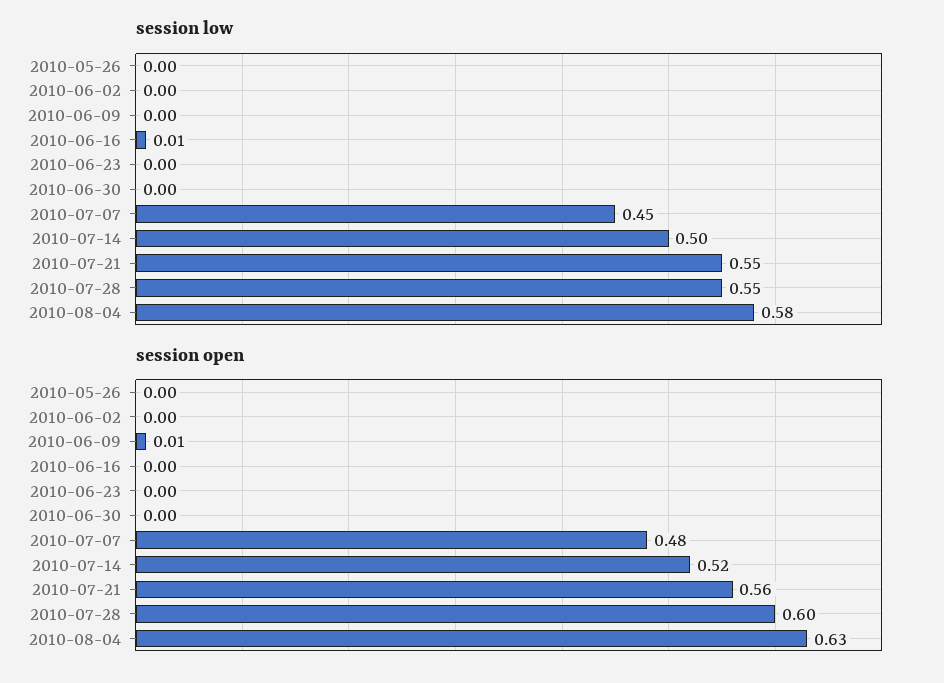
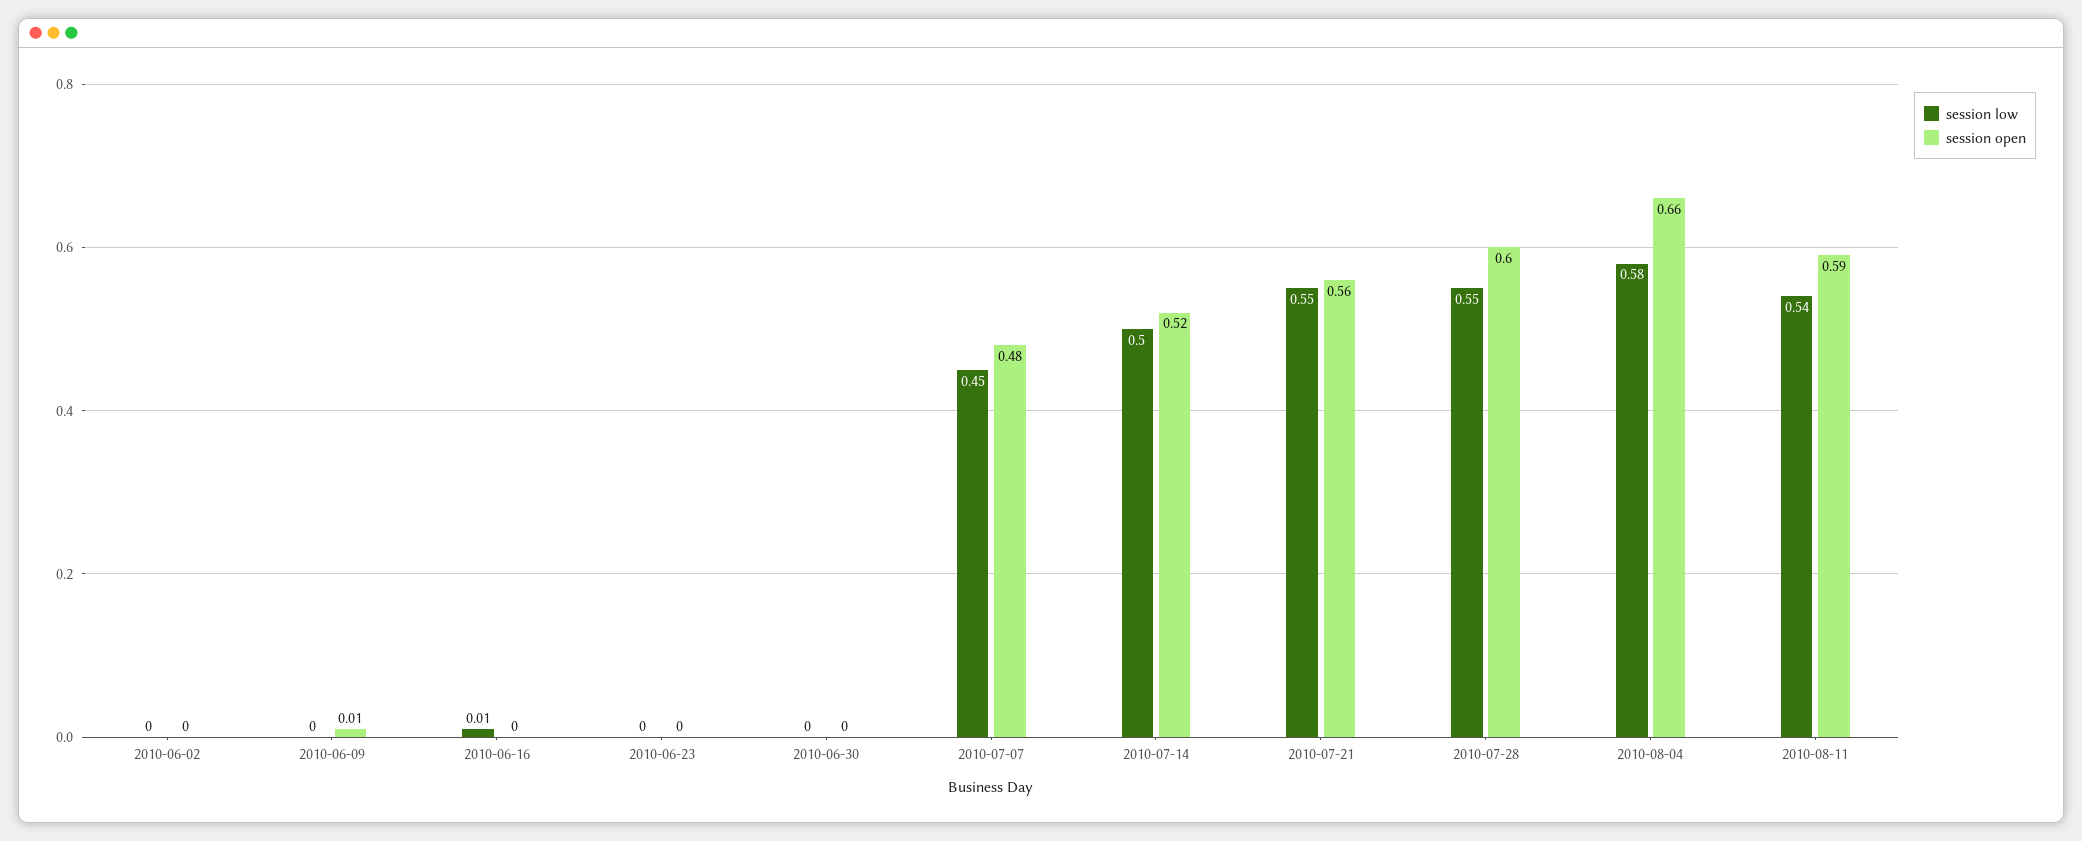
session low, 2010-05-26: 0 -> none
session open, 2010-05-26: 0 -> none
session open, 2010-08-04: 0.63 -> 0.66
session low, 2010-08-11: none -> 0.54
session open, 2010-08-11: none -> 0.59

